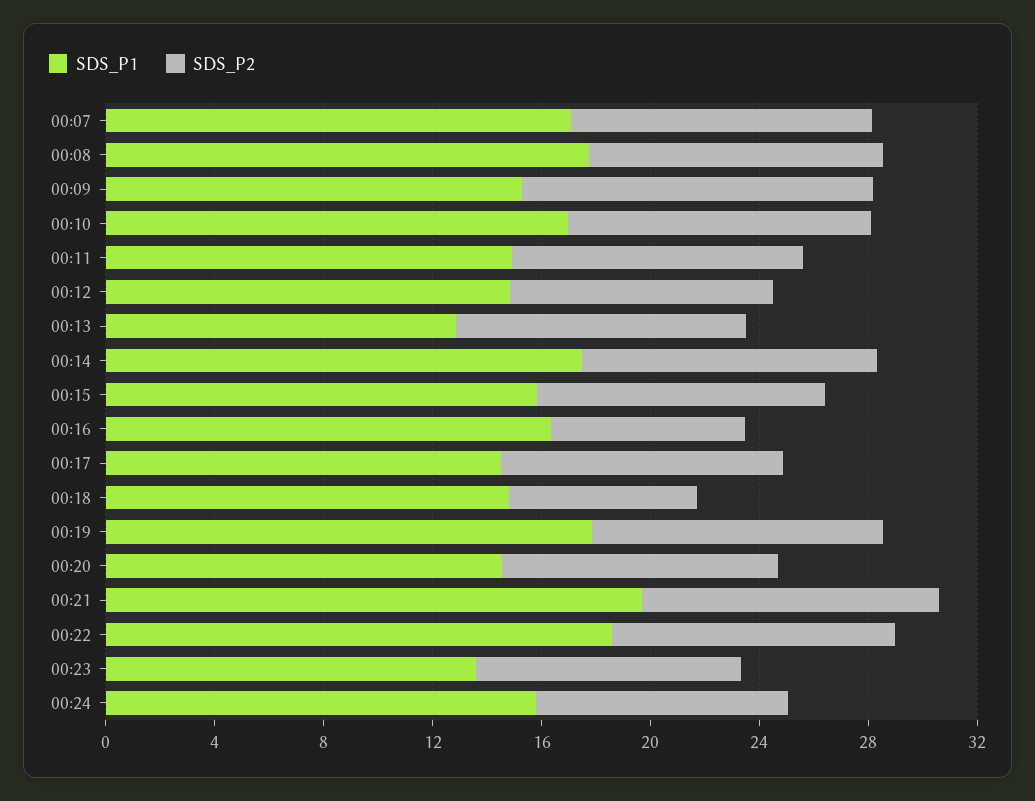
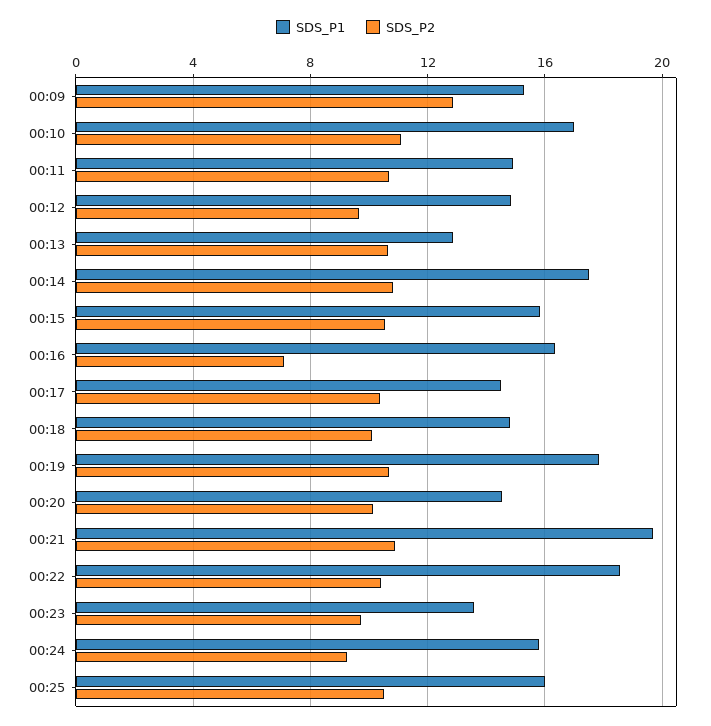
SDS_P1, 00:07: 17 -> none
SDS_P2, 00:07: 11 -> none
SDS_P1, 00:08: 18 -> none
SDS_P2, 00:08: 11 -> none
SDS_P2, 00:18: 7 -> 10
SDS_P1, 00:25: none -> 16
SDS_P2, 00:25: none -> 10.5

